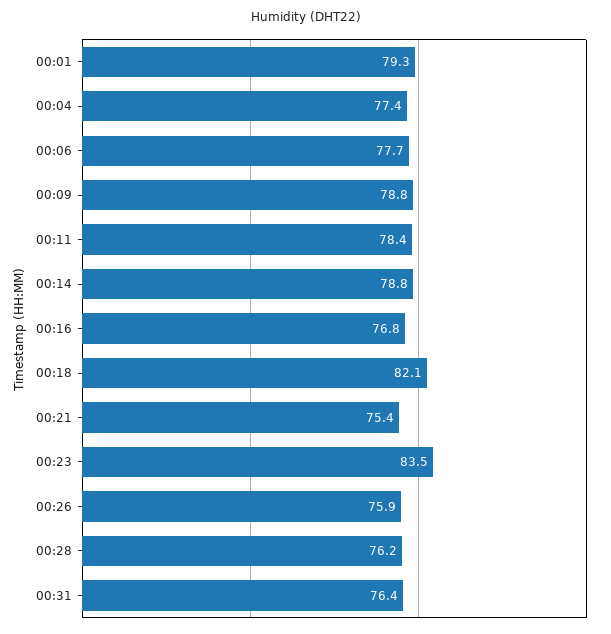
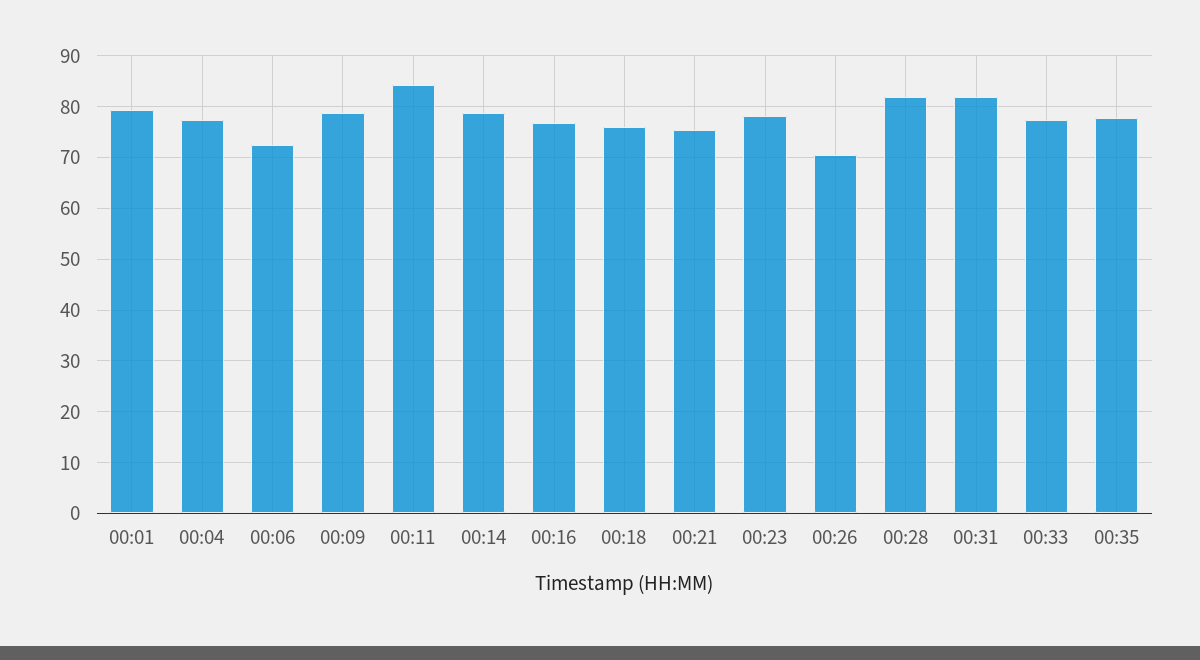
00:06: 77.7 -> 72
00:11: 78.4 -> 84
00:18: 82.1 -> 76
00:23: 83.5 -> 78
00:26: 75.9 -> 70
00:28: 76.2 -> 82
00:31: 76.4 -> 82
00:33: none -> 78
00:35: none -> 78

